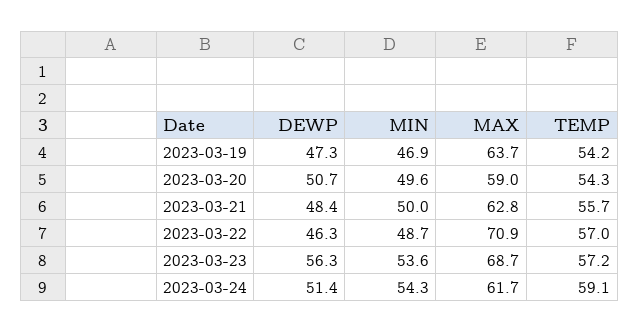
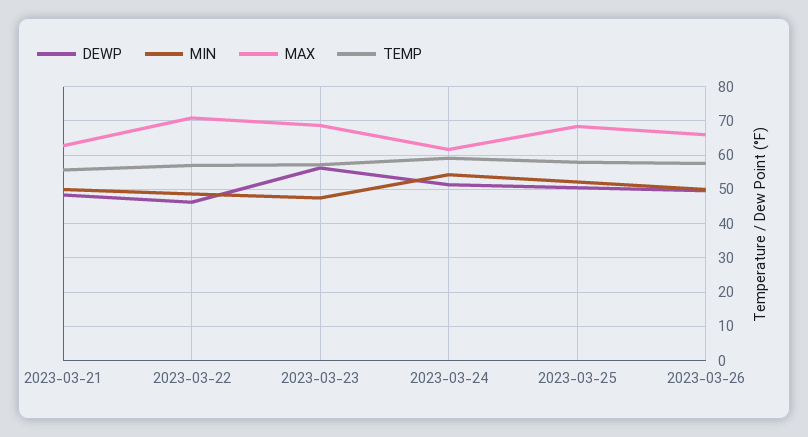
DEWP, 2023-03-19: 47.3 -> none
MIN, 2023-03-19: 46.9 -> none
MAX, 2023-03-19: 63.7 -> none
TEMP, 2023-03-19: 54.2 -> none
DEWP, 2023-03-20: 50.7 -> none
MIN, 2023-03-20: 49.6 -> none
MAX, 2023-03-20: 59 -> none
TEMP, 2023-03-20: 54.3 -> none
MIN, 2023-03-23: 53.6 -> 48
DEWP, 2023-03-25: none -> 50
MIN, 2023-03-25: none -> 52
MAX, 2023-03-25: none -> 68
TEMP, 2023-03-25: none -> 58
DEWP, 2023-03-26: none -> 50
MIN, 2023-03-26: none -> 50
MAX, 2023-03-26: none -> 66
TEMP, 2023-03-26: none -> 58

